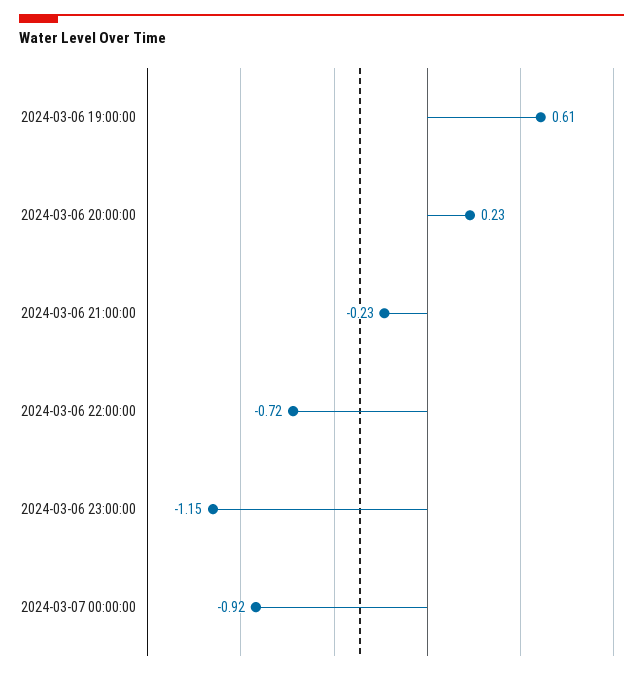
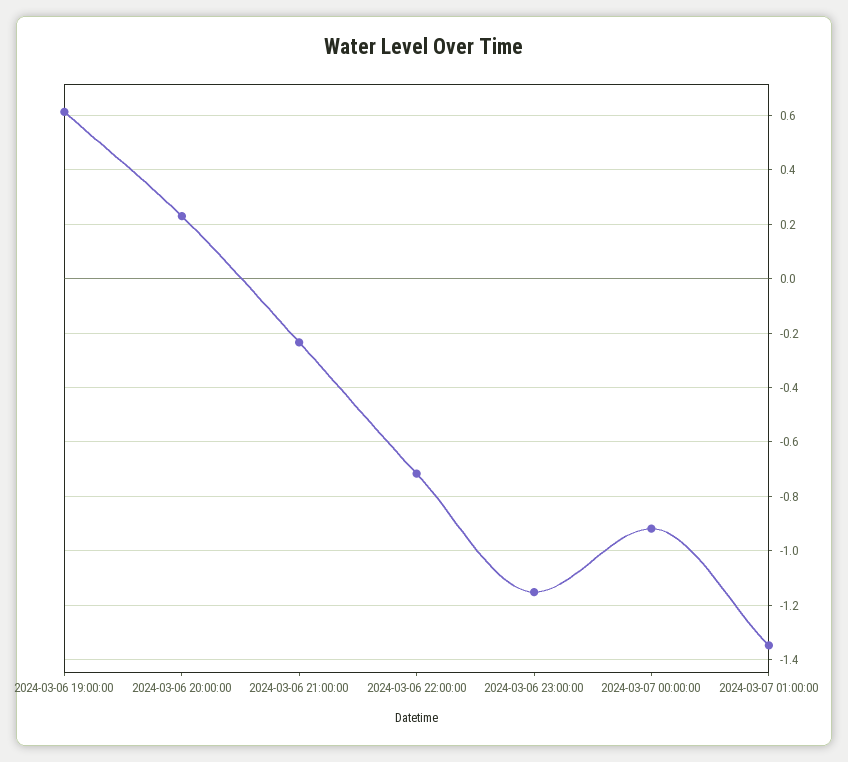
2024-03-07 01:00:00: none -> -1.35

